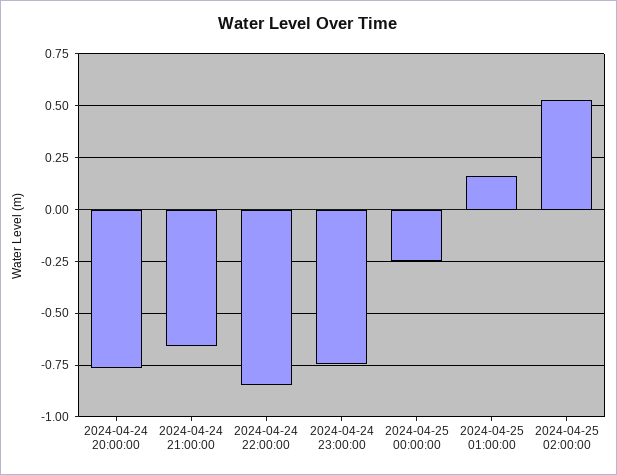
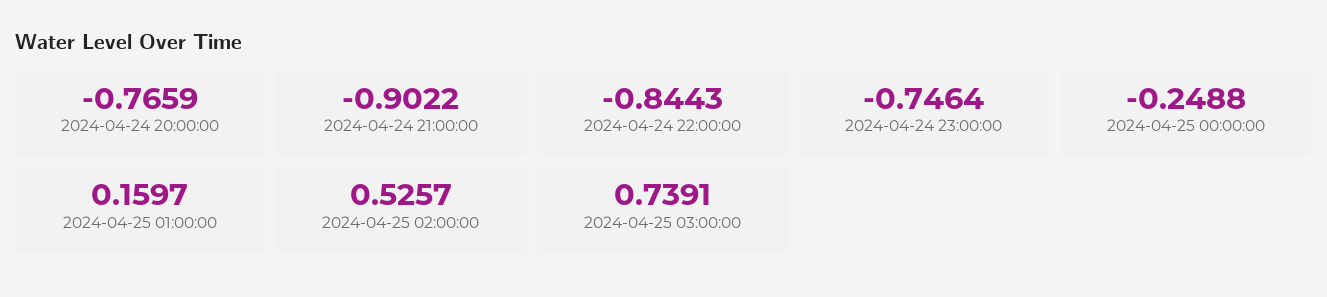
2024-04-24 21:00:00: -0.65 -> -0.9022
2024-04-25 03:00:00: none -> 0.7391

